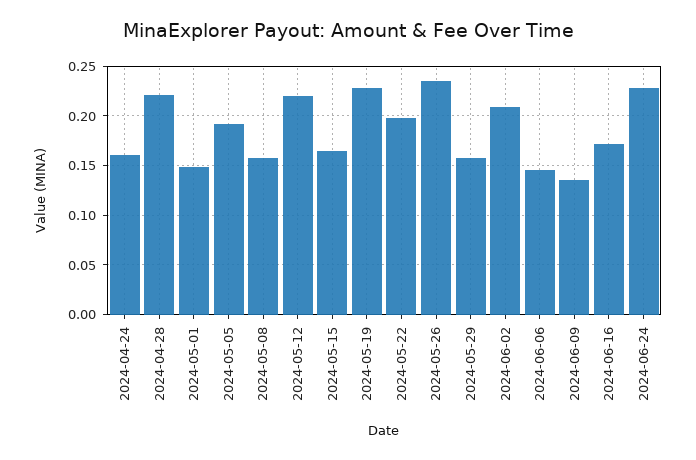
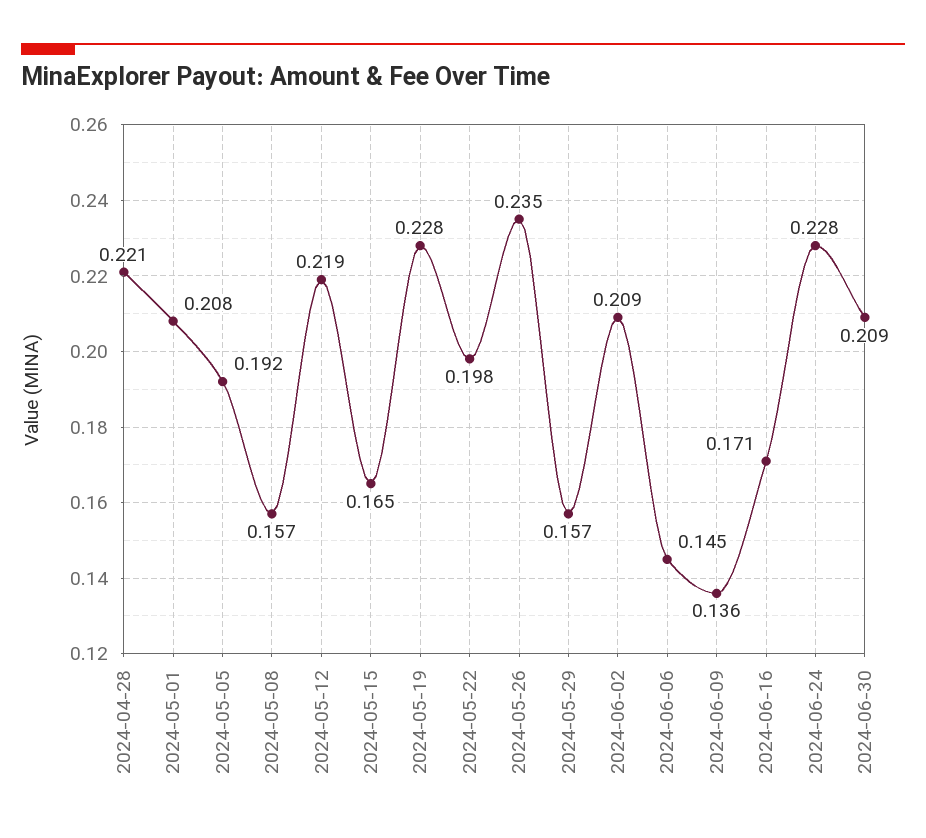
2024-04-24: 0.16 -> none
2024-05-01: 0.15 -> 0.208
2024-06-30: none -> 0.209

